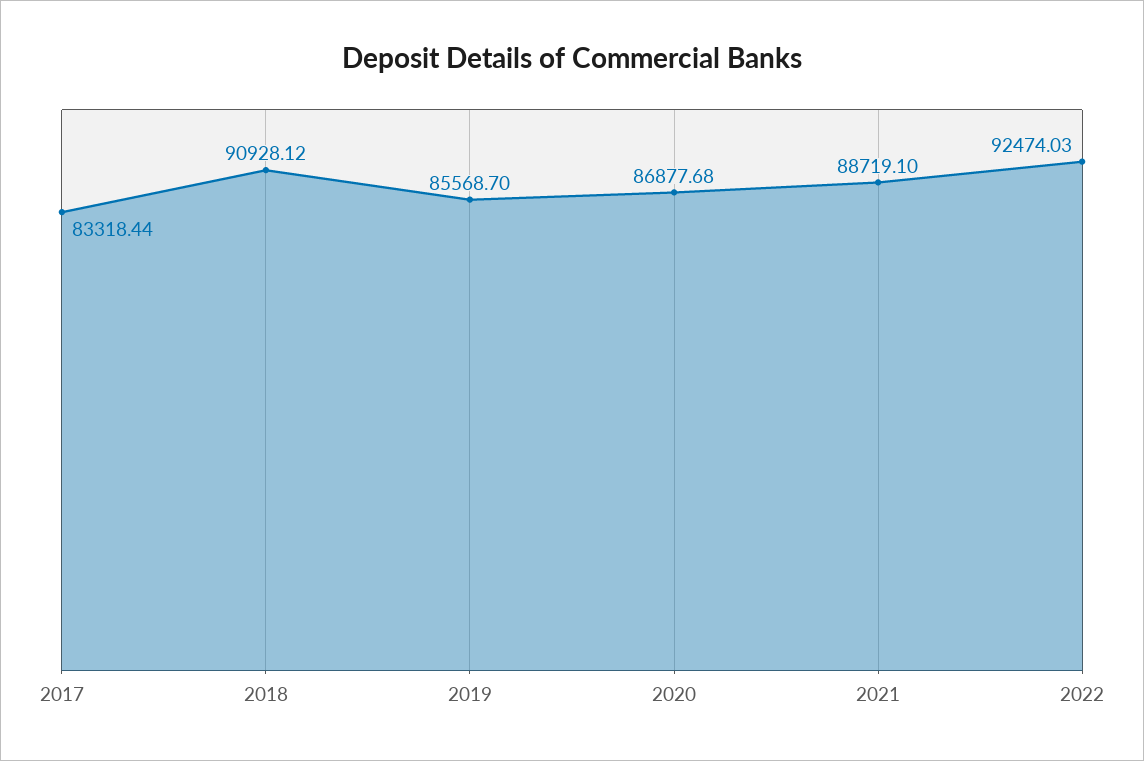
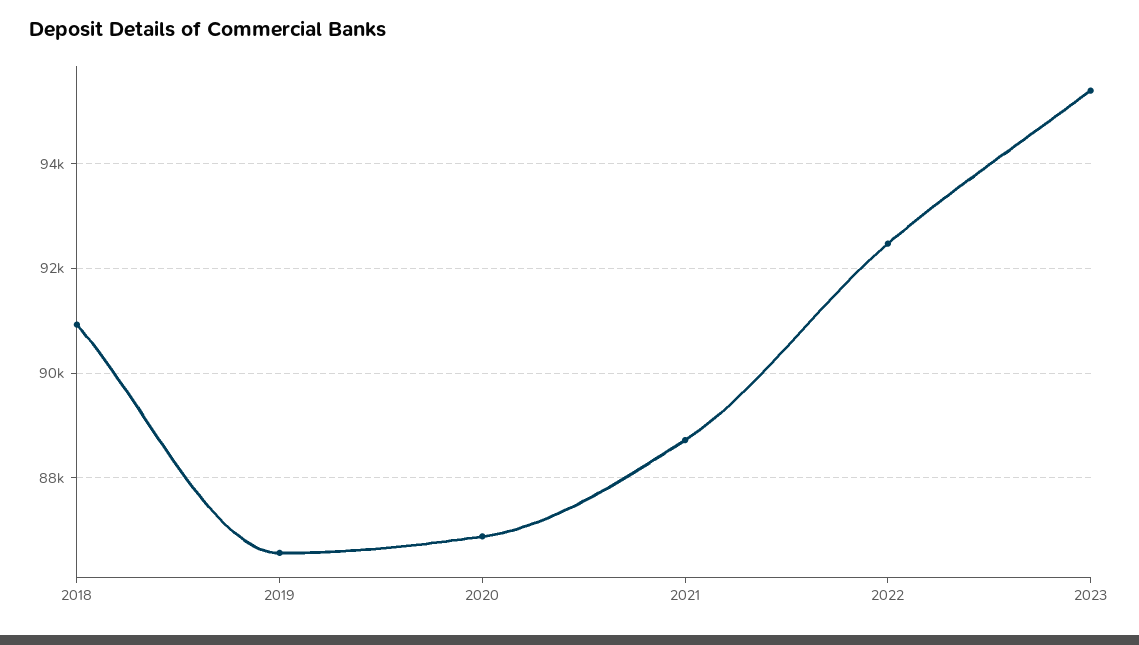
2017: 83318.44 -> none
2019: 85568.7 -> 86600
2023: none -> 95400

